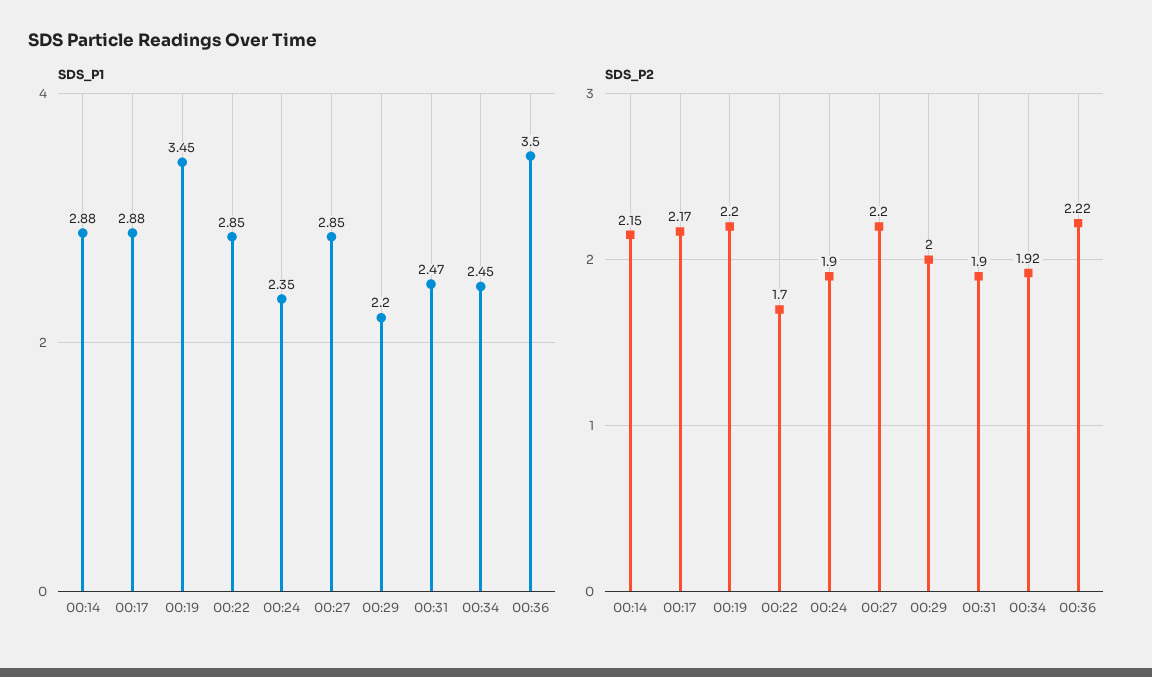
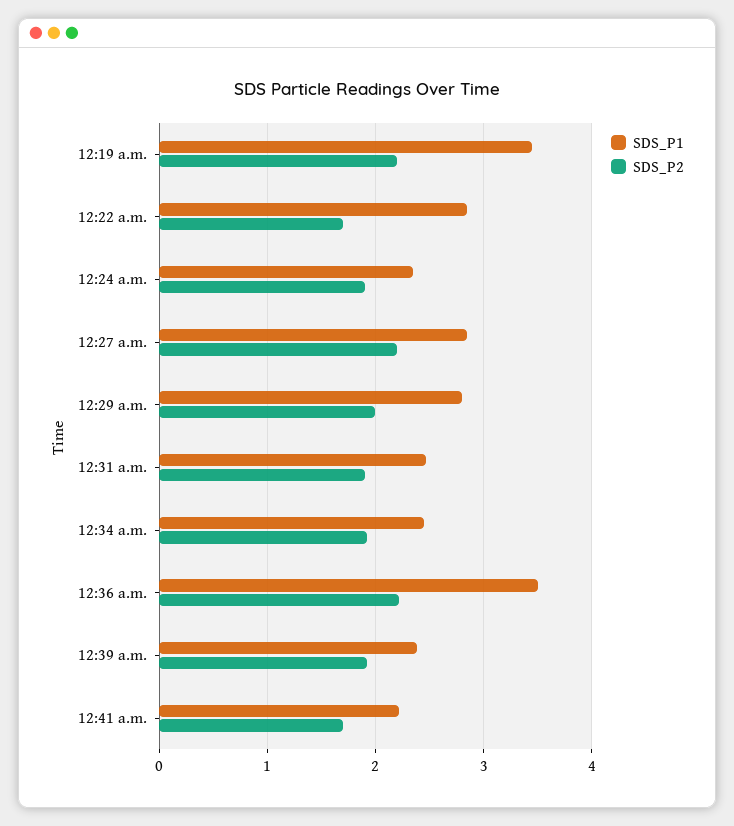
SDS_P1, 00:14: 2.88 -> none
SDS_P1, 00:17: 2.88 -> none
SDS_P1, 00:29: 2.2 -> 2.8
SDS_P2, 00:14: 2.15 -> none
SDS_P2, 00:17: 2.17 -> none
SDS_P1, 12:39 a.m.: none -> 2.4
SDS_P2, 12:39 a.m.: none -> 1.9
SDS_P1, 12:41 a.m.: none -> 2.2
SDS_P2, 12:41 a.m.: none -> 1.7

